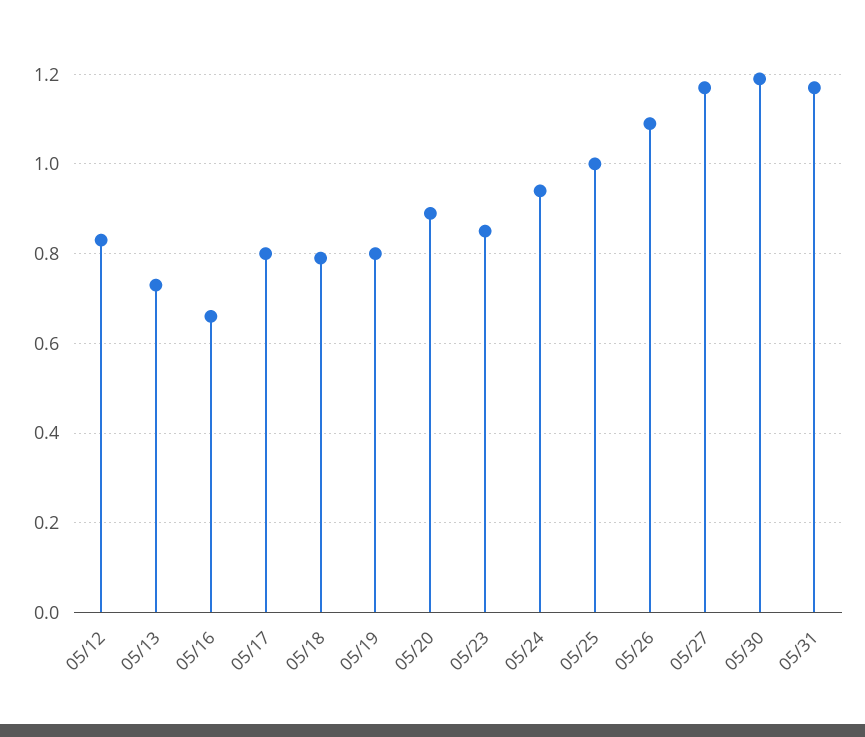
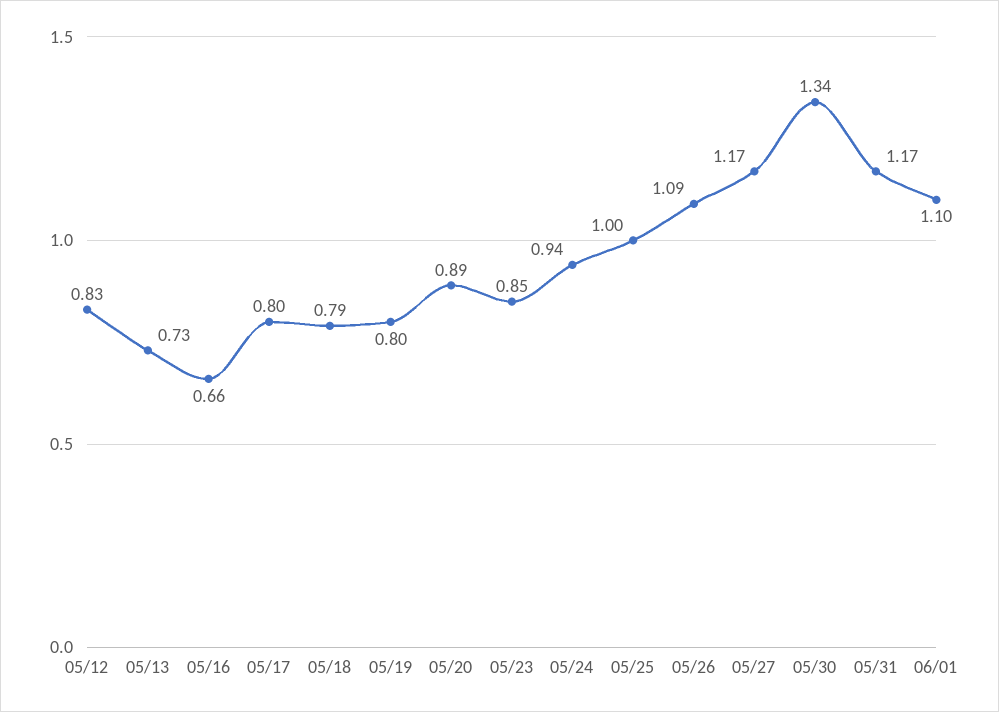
05/30: 1.2 -> 1.34
06/01: none -> 1.1

